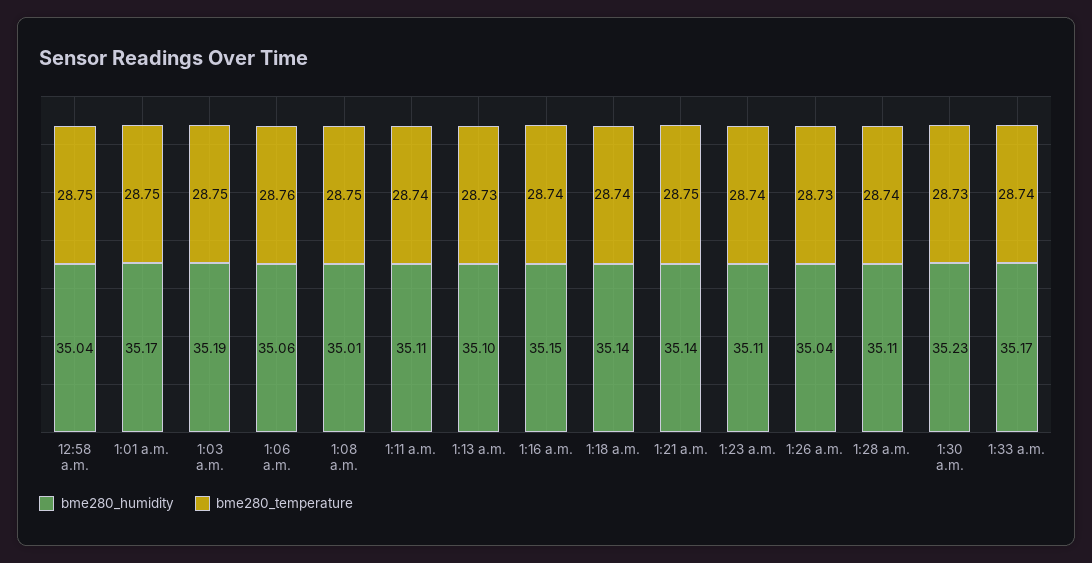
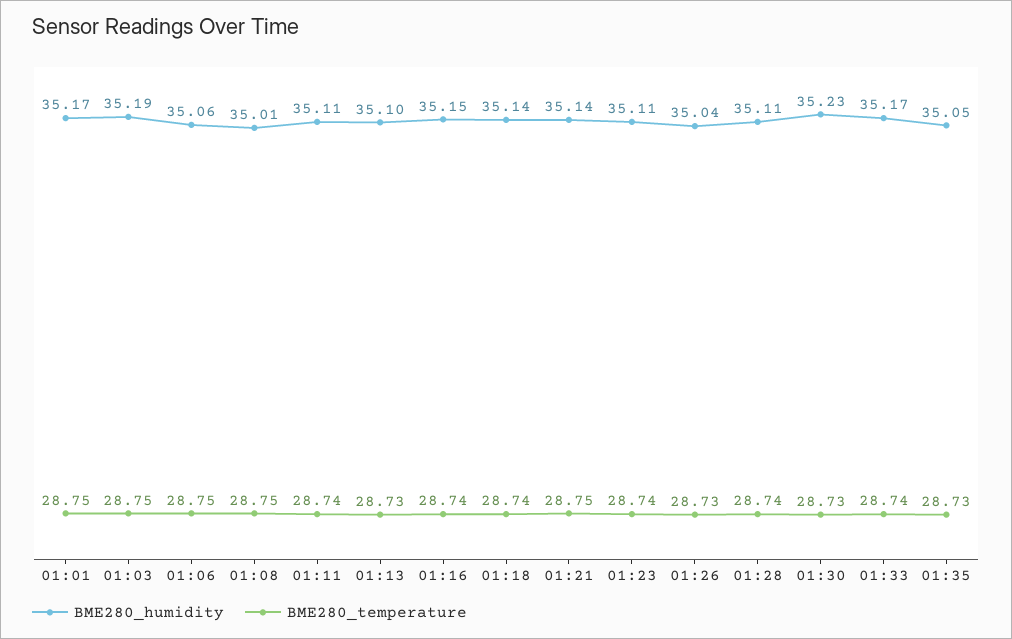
bme280_humidity, 12:58 a.m.: 35.04 -> none
bme280_temperature, 12:58 a.m.: 28.75 -> none
bme280_temperature, 1:06 a.m.: 28.76 -> 28.75
bme280_humidity, 01:35: none -> 35.05
bme280_temperature, 01:35: none -> 28.73

